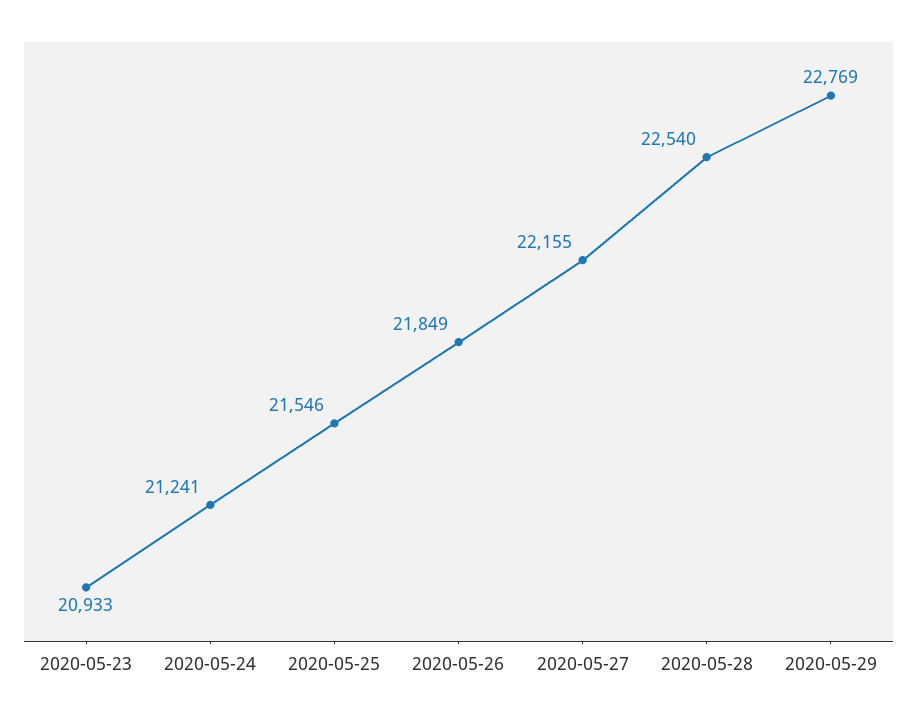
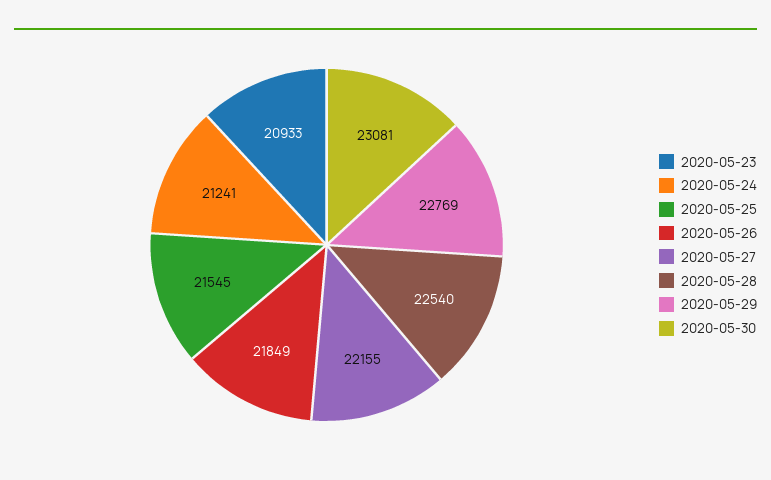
2020-05-25: 21546 -> 21545
2020-05-30: none -> 23081

